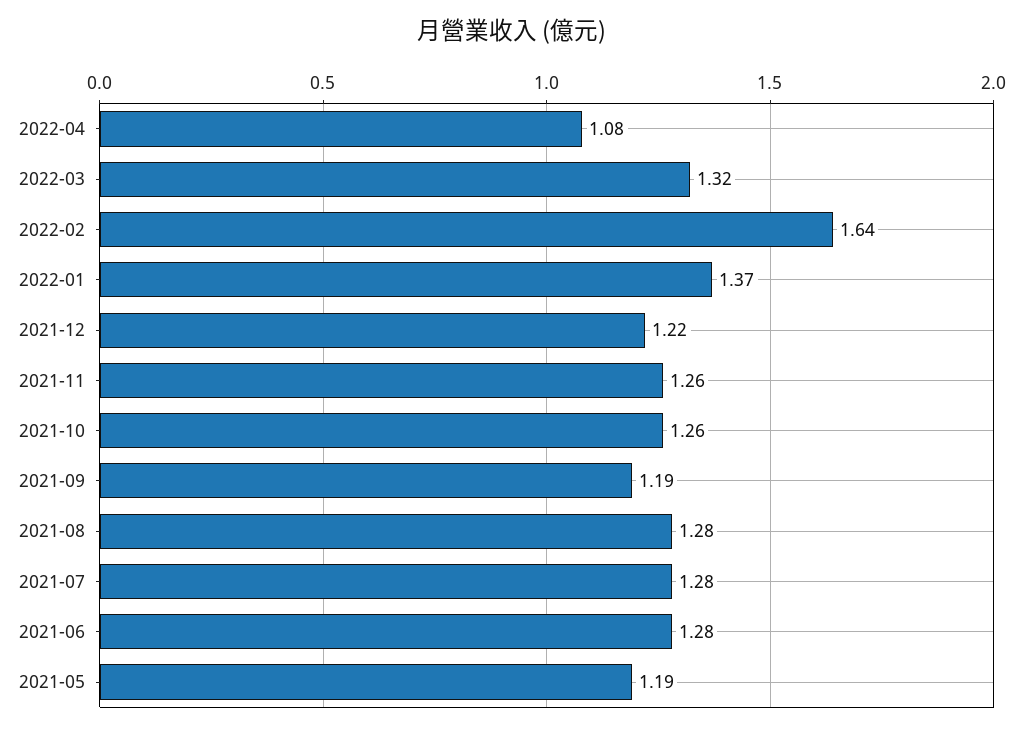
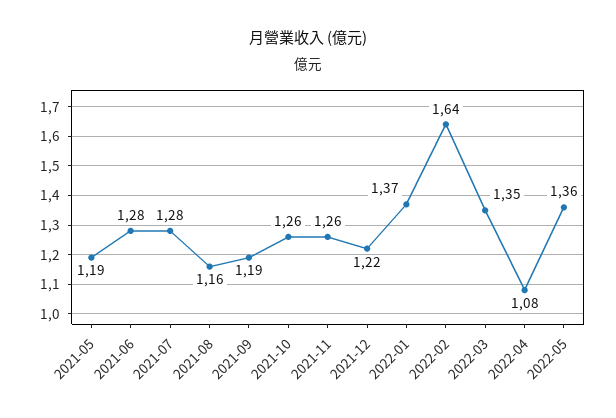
2022-03: 1.32 -> 1.35
2021-08: 1.28 -> 1.16
2022-05: none -> 1.36

